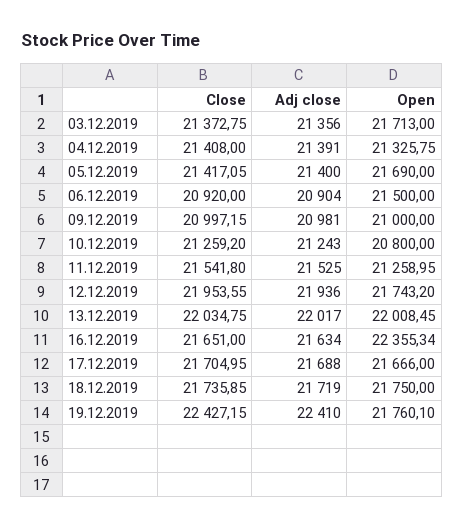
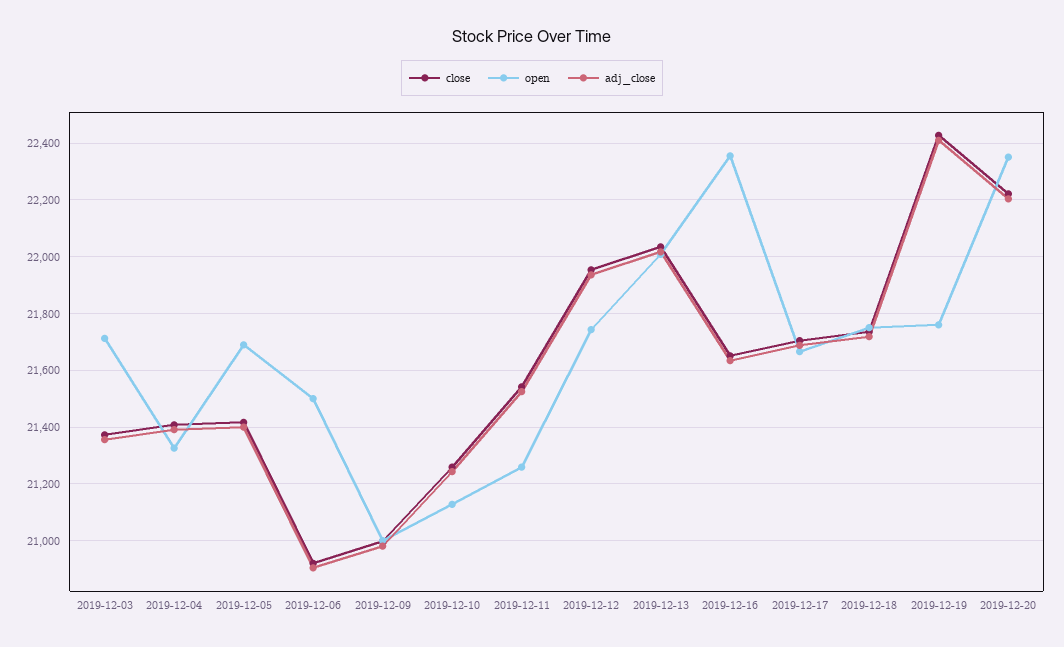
Open, 10.12.2019: 20800 -> 21125
Close, 2019-12-20: none -> 22225
Open, 2019-12-20: none -> 22350
Adj close, 2019-12-20: none -> 22200

